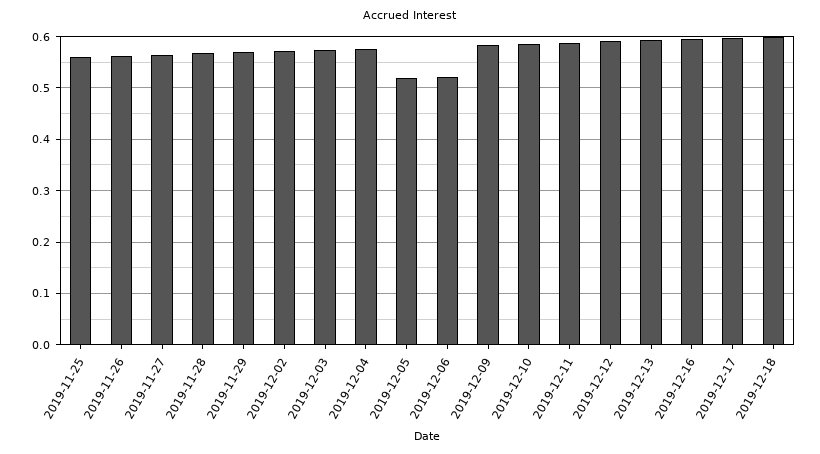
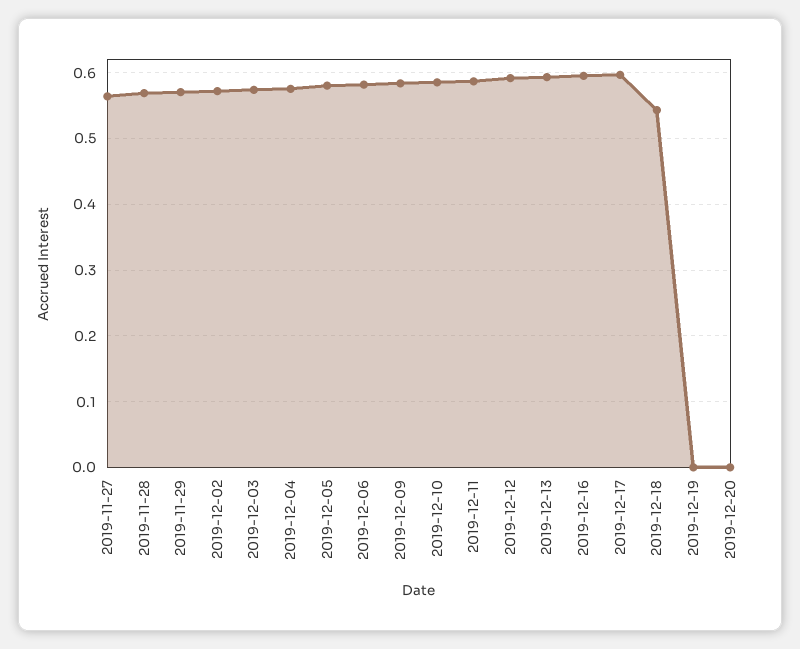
2019-11-25: 0.56 -> none
2019-11-26: 0.56 -> none
2019-12-05: 0.52 -> 0.58
2019-12-06: 0.52 -> 0.58
2019-12-18: 0.6 -> 0.54
2019-12-19: none -> 0
2019-12-20: none -> 0

